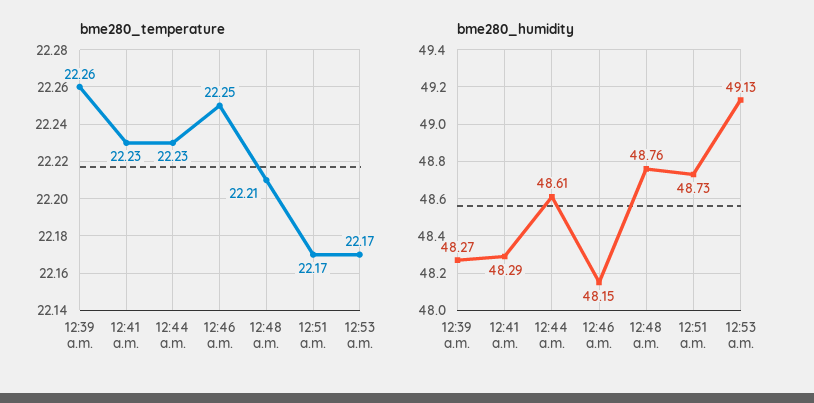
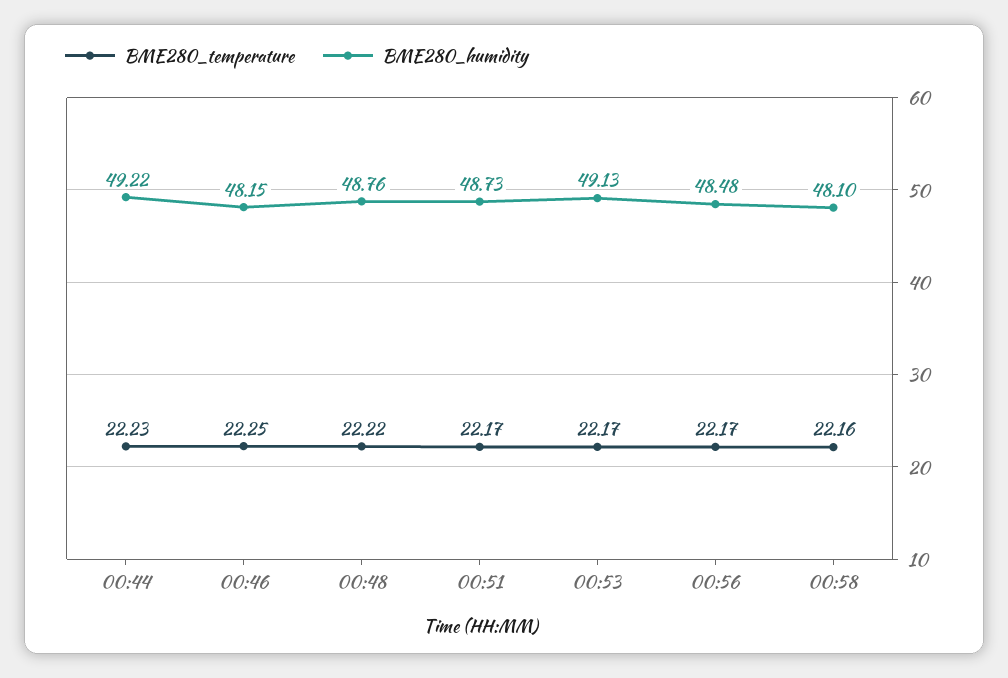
bme280_temperature, 12:39 a.m.: 22.26 -> none
bme280_temperature, 12:41 a.m.: 22.23 -> none
bme280_temperature, 12:48 a.m.: 22.21 -> 22.22
bme280_humidity, 12:39 a.m.: 48.27 -> none
bme280_humidity, 12:41 a.m.: 48.29 -> none
bme280_humidity, 12:44 a.m.: 48.61 -> 49.22
bme280_temperature, 00:56: none -> 22.17
bme280_humidity, 00:56: none -> 48.48
bme280_temperature, 00:58: none -> 22.16
bme280_humidity, 00:58: none -> 48.1

